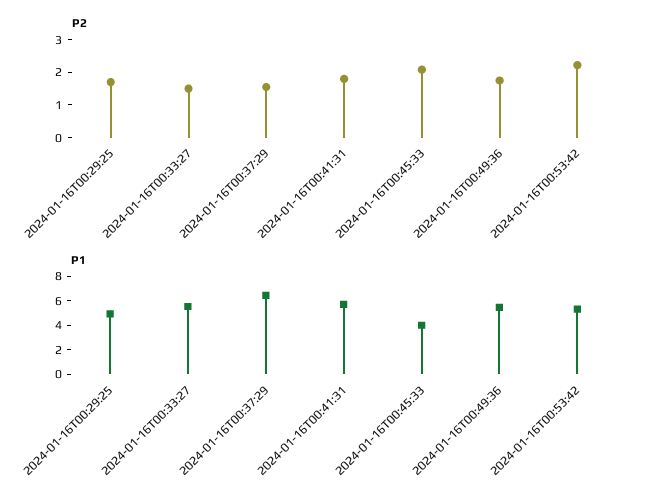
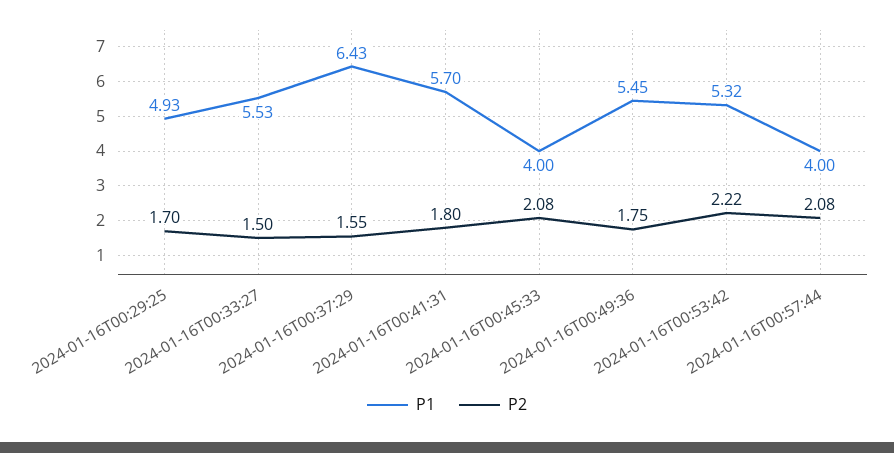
P1, 2024-01-16T00:57:44: none -> 4
P2, 2024-01-16T00:57:44: none -> 2.08

